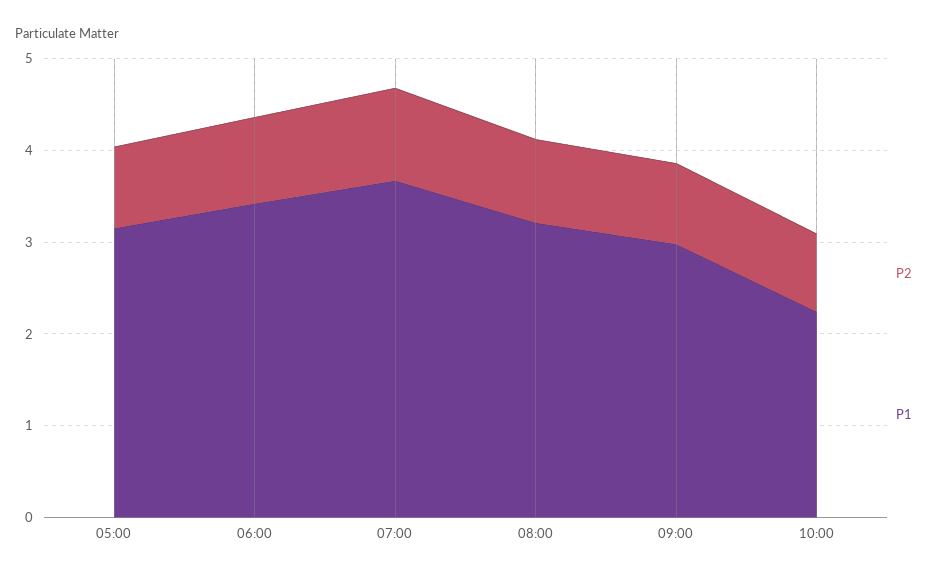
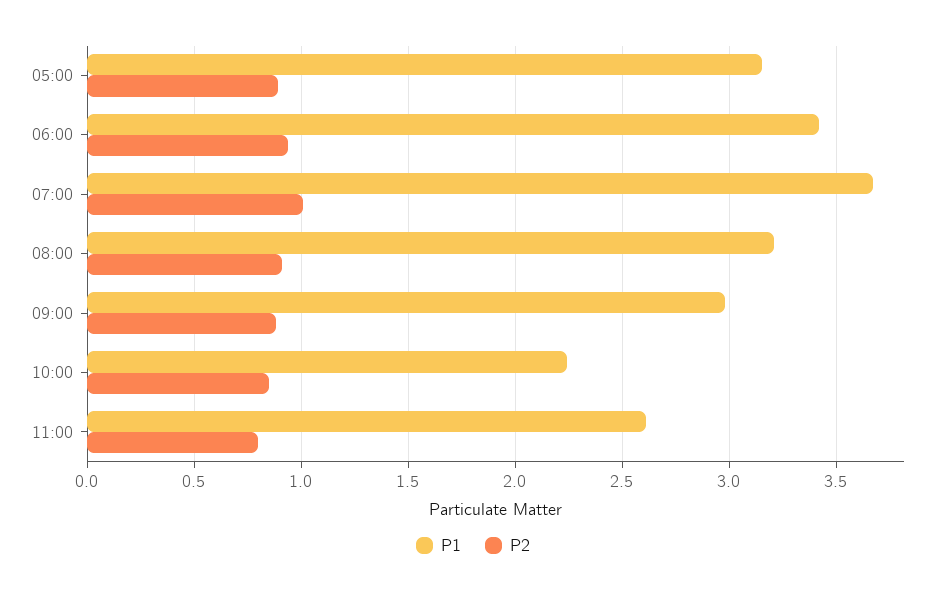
P1, 11:00: none -> 2.6
P2, 11:00: none -> 0.8

